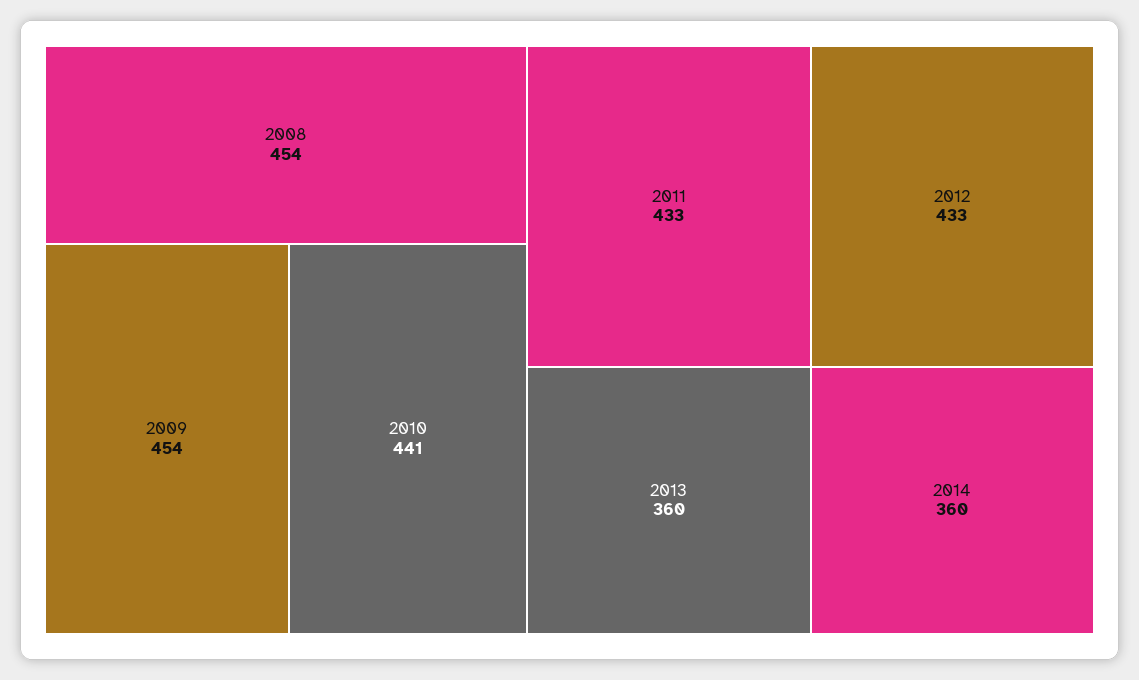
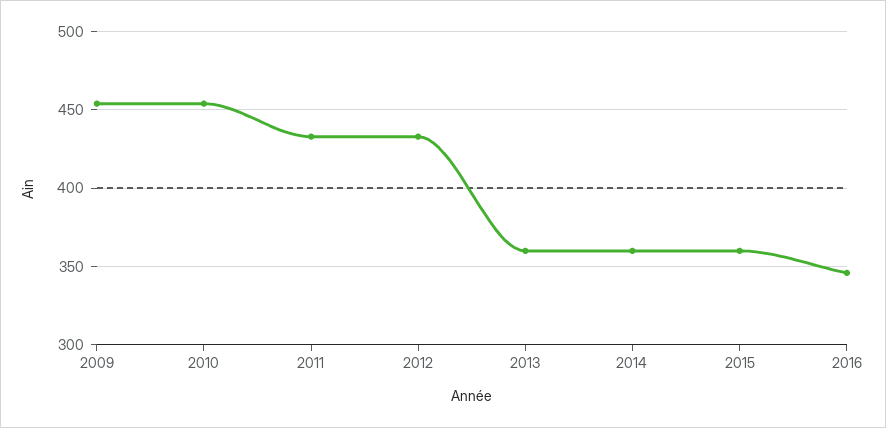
2008: 454 -> none
2010: 441 -> 455
2015: none -> 360
2016: none -> 345

